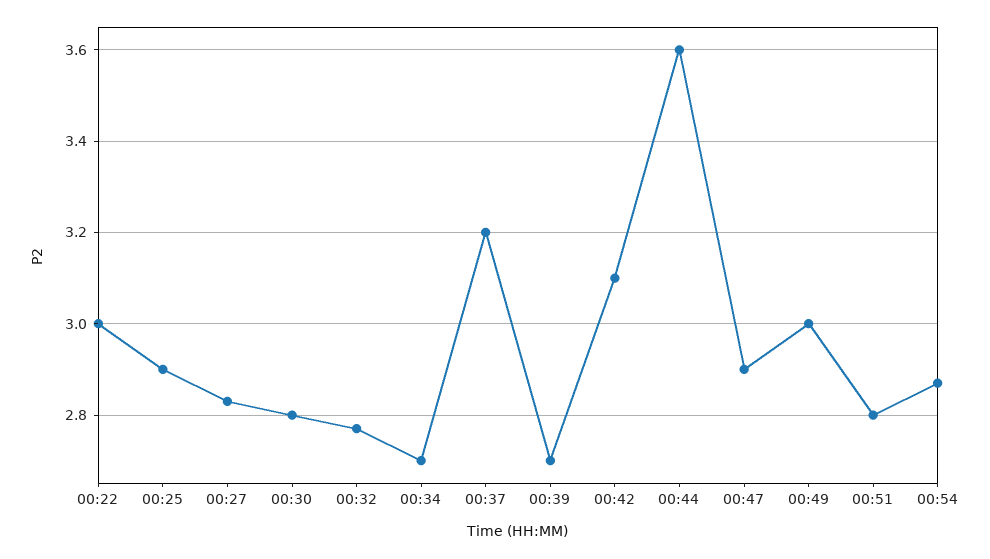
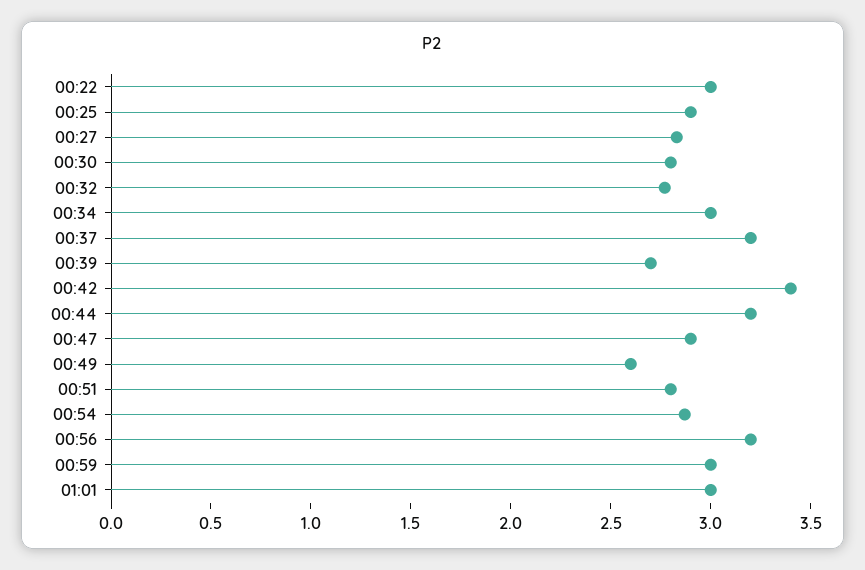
00:34: 2.7 -> 3
00:42: 3.1 -> 3.4
00:44: 3.6 -> 3.2
00:49: 3 -> 2.6
00:56: none -> 3.2
00:59: none -> 3
01:01: none -> 3

